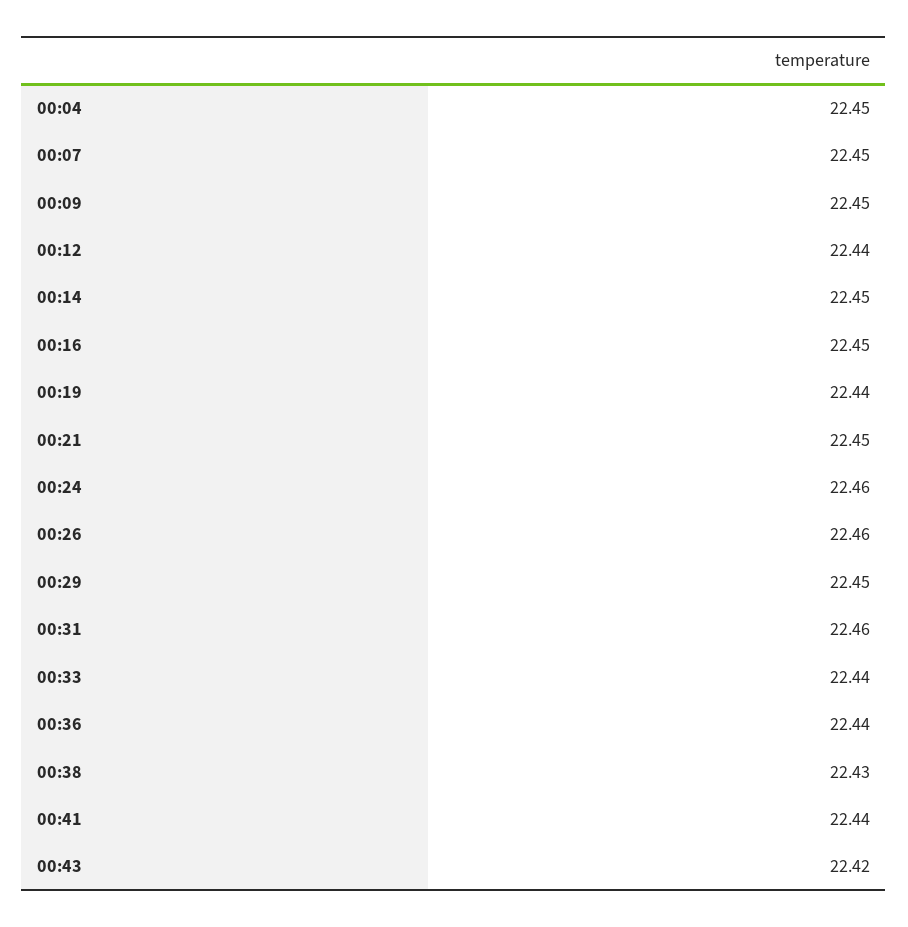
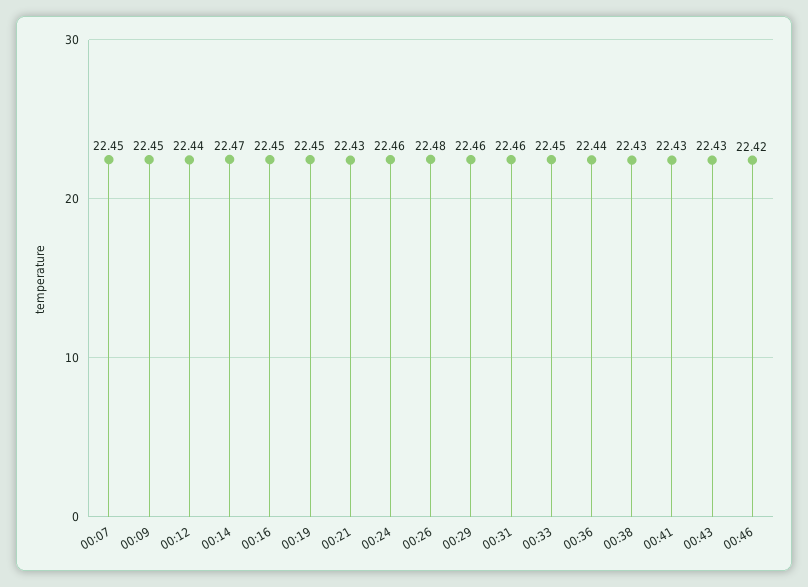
00:04: 22.45 -> none
00:14: 22.45 -> 22.47
00:19: 22.44 -> 22.45
00:21: 22.45 -> 22.43
00:26: 22.46 -> 22.48
00:29: 22.45 -> 22.46
00:33: 22.44 -> 22.45
00:41: 22.44 -> 22.43
00:43: 22.42 -> 22.43
00:46: none -> 22.42

